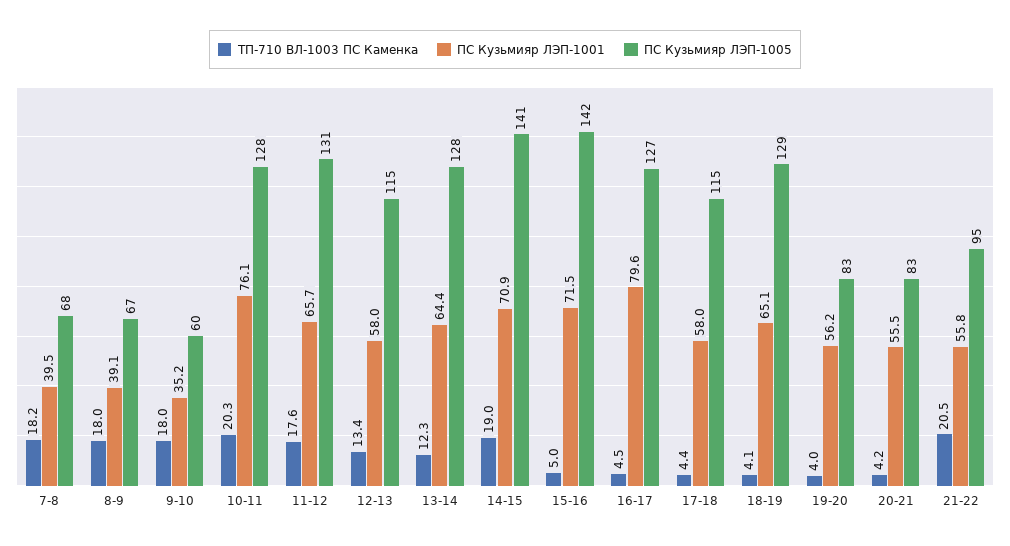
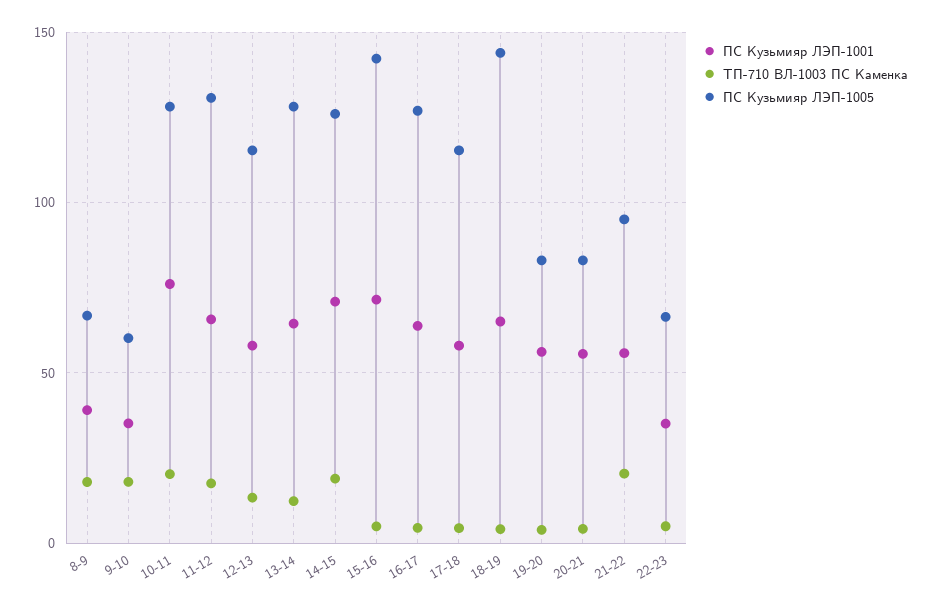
ТП-710 ВЛ-1003 ПС Каменка, 7-8: 18.2 -> none
ПС Кузьмияр ЛЭП-1001, 7-8: 39.5 -> none
ПС Кузьмияр ЛЭП-1005, 7-8: 68 -> none
ПС Кузьмияр ЛЭП-1005, 14-15: 141 -> 125
ПС Кузьмияр ЛЭП-1001, 16-17: 79.6 -> 65
ПС Кузьмияр ЛЭП-1005, 18-19: 129 -> 145
ПС Кузьмияр ЛЭП-1001, 22-23: none -> 35
ТП-710 ВЛ-1003 ПС Каменка, 22-23: none -> 5
ПС Кузьмияр ЛЭП-1005, 22-23: none -> 65

